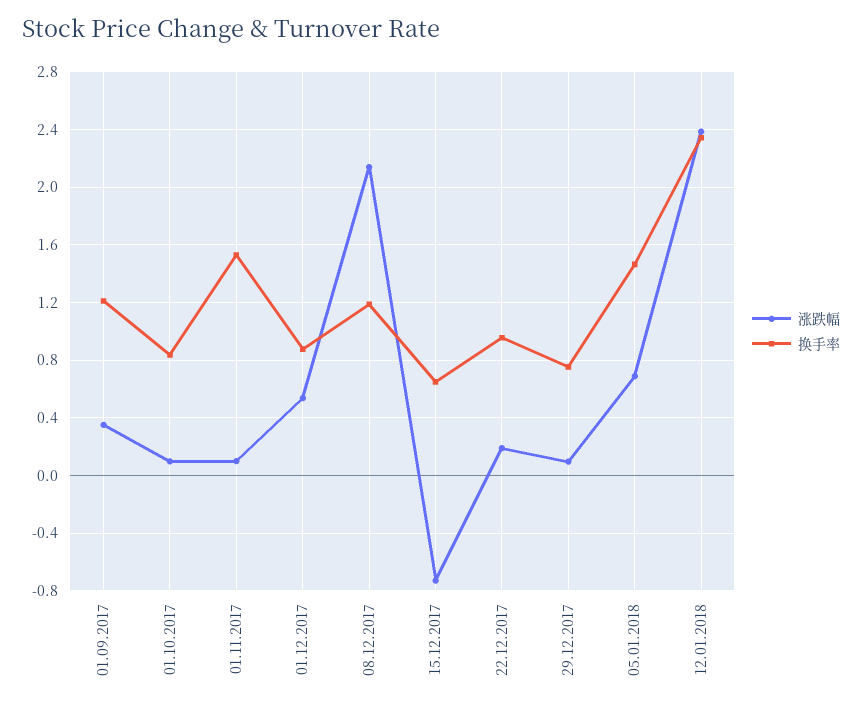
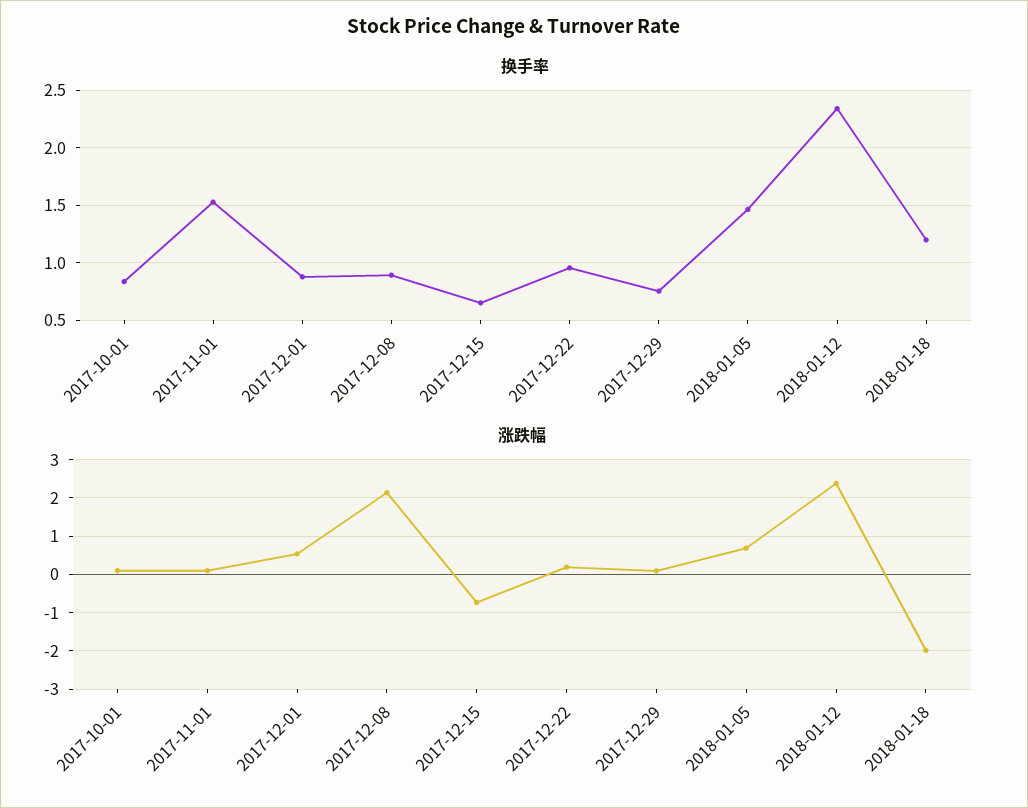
涨跌幅, 01.09.2017: 0.35 -> none
换手率, 01.09.2017: 1.2 -> none
换手率, 08.12.2017: 1.2 -> 0.9
换手率, 2018-01-18: none -> 1.2
涨跌幅, 2018-01-18: none -> -2

